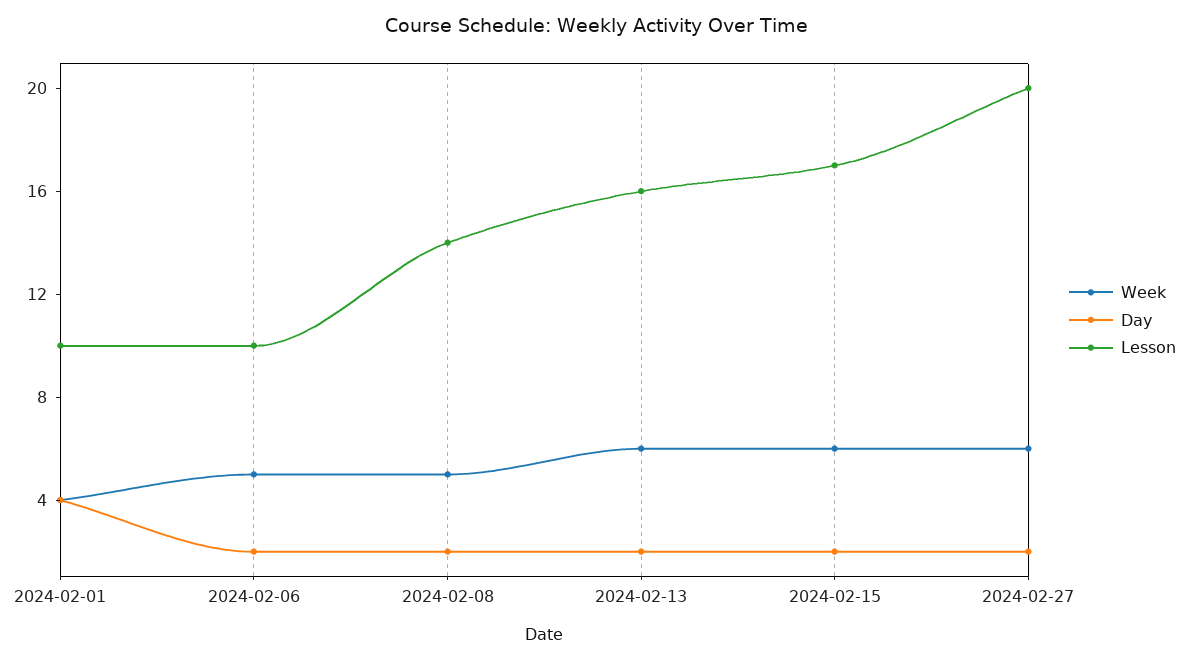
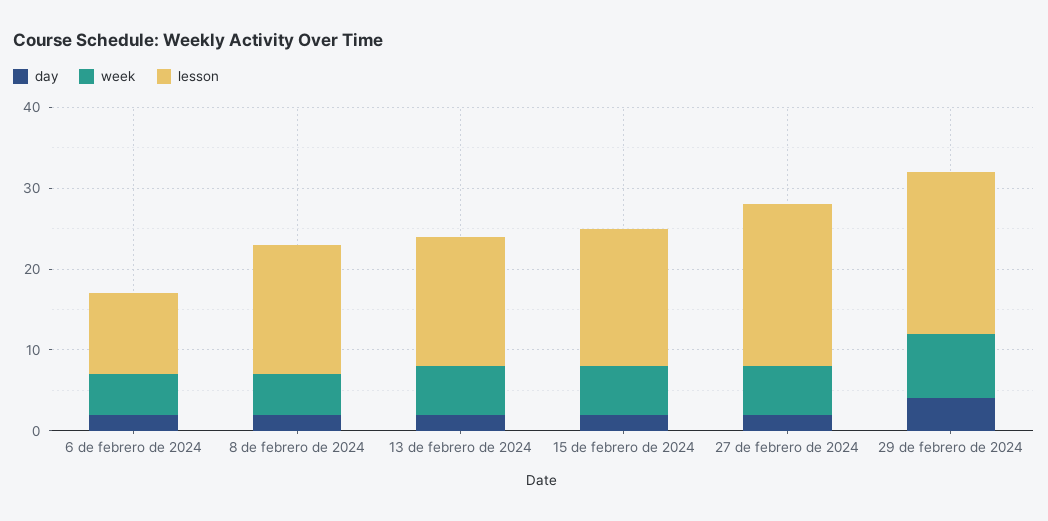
Week, 2024-02-01: 4 -> none
Day, 2024-02-01: 4 -> none
Lesson, 2024-02-01: 10 -> none
Lesson, 2024-02-08: 14 -> 16
Day, 29 de febrero de 2024: none -> 4
Week, 29 de febrero de 2024: none -> 8
Lesson, 29 de febrero de 2024: none -> 20

